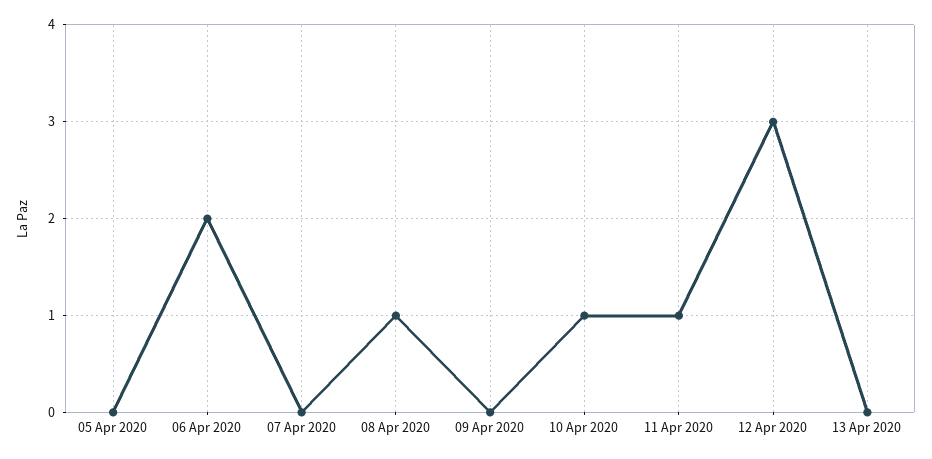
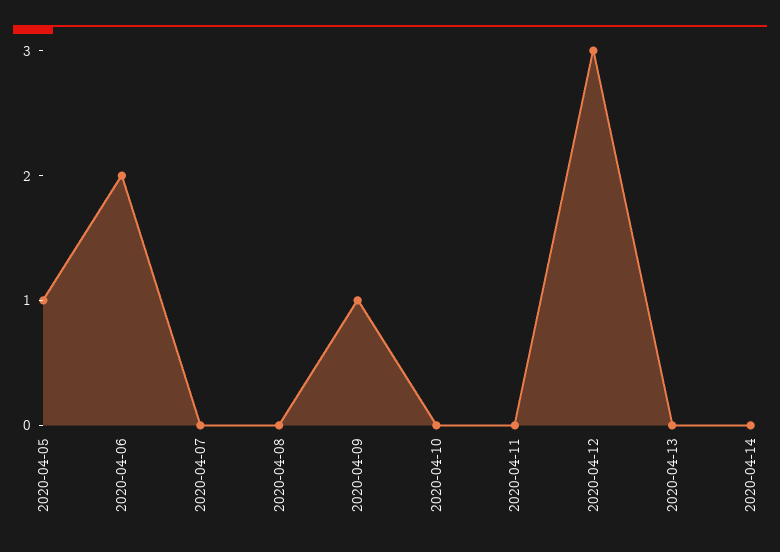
05 Apr 2020: 0 -> 1
08 Apr 2020: 1 -> 0
09 Apr 2020: 0 -> 1
10 Apr 2020: 1 -> 0
11 Apr 2020: 1 -> 0
2020-04-14: none -> 0

